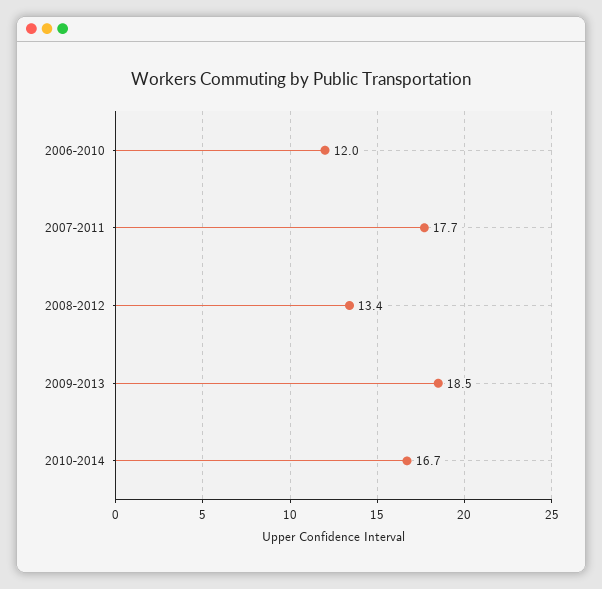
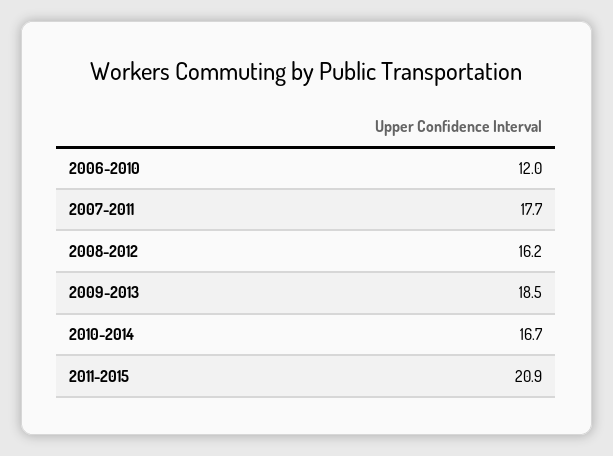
2008-2012: 13.4 -> 16.2
2011-2015: none -> 20.9

